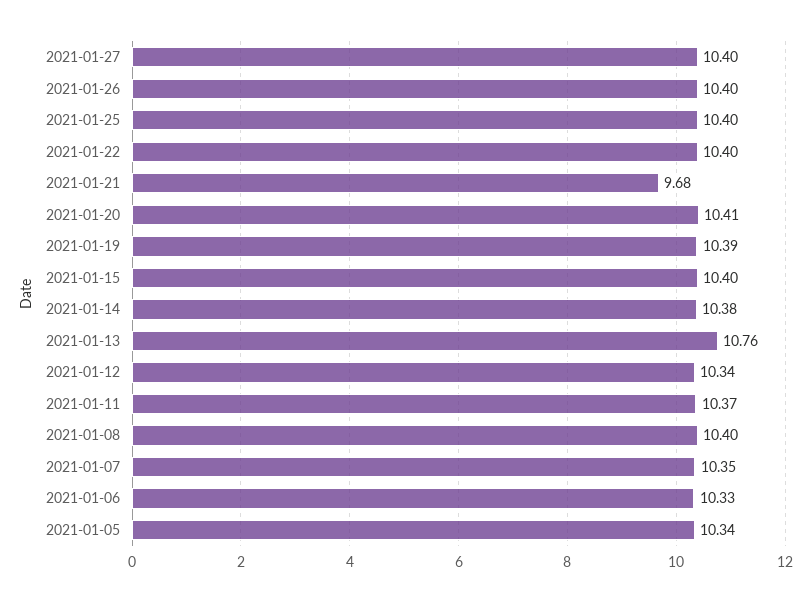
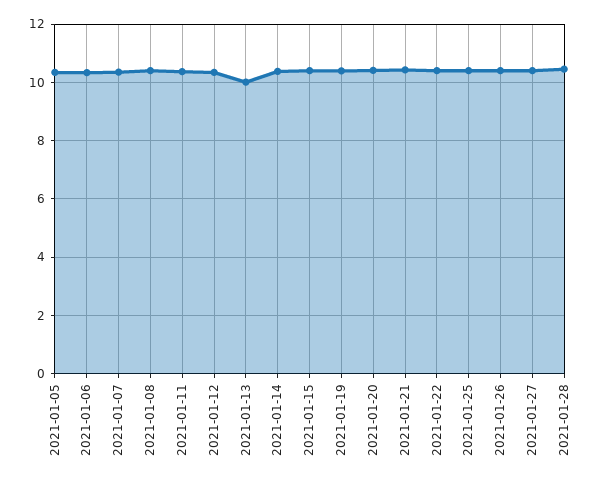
2021-01-21: 9.68 -> 10.5
2021-01-13: 10.76 -> 10
2021-01-28: none -> 10.5

